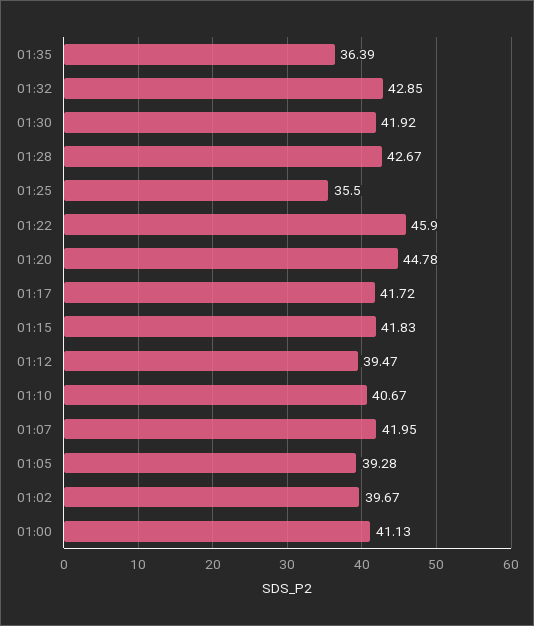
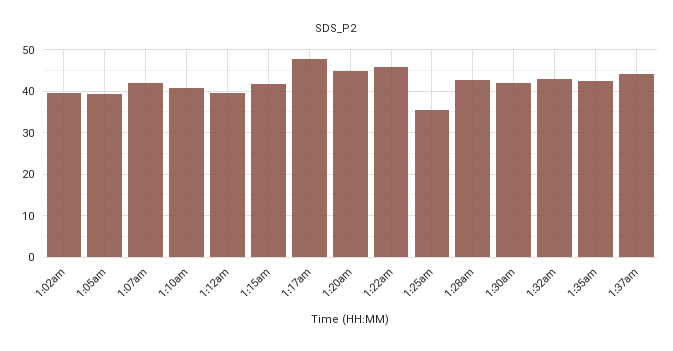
01:35: 36.39 -> 42
01:17: 41.72 -> 48
01:00: 41.13 -> none
1:37am: none -> 44

